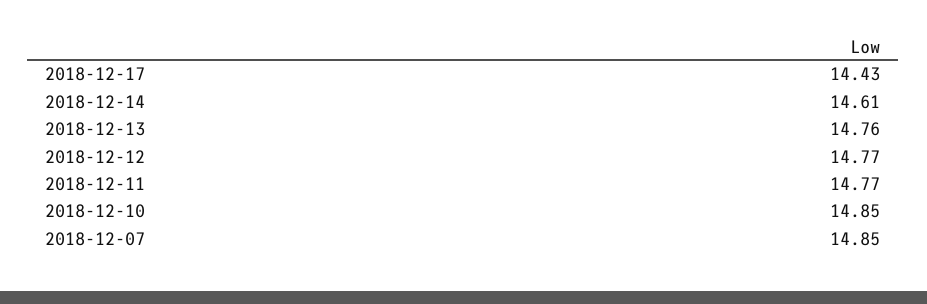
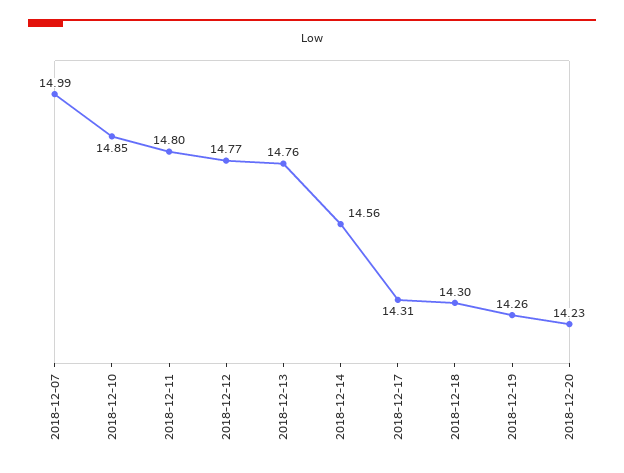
2018-12-17: 14.43 -> 14.31
2018-12-14: 14.61 -> 14.56
2018-12-11: 14.77 -> 14.8
2018-12-07: 14.85 -> 14.99
2018-12-18: none -> 14.3
2018-12-19: none -> 14.26
2018-12-20: none -> 14.23

